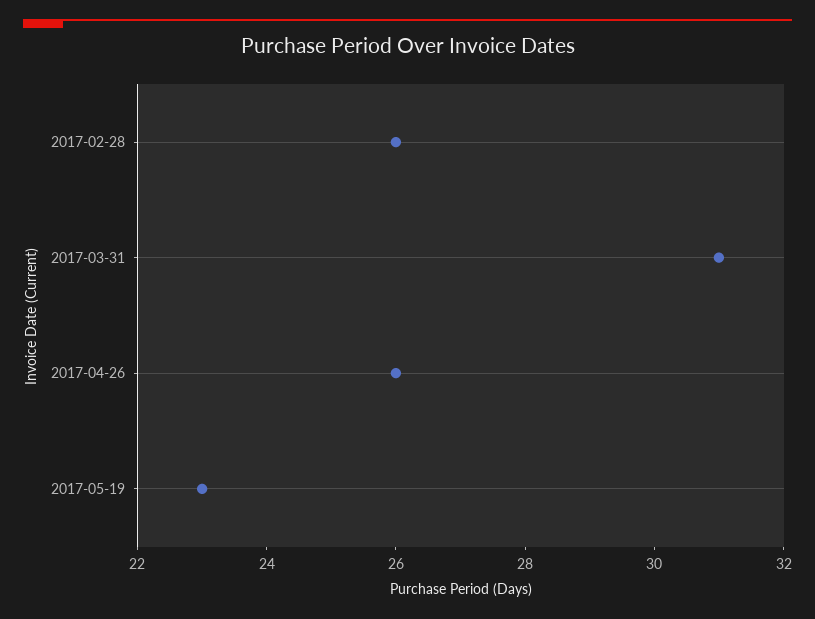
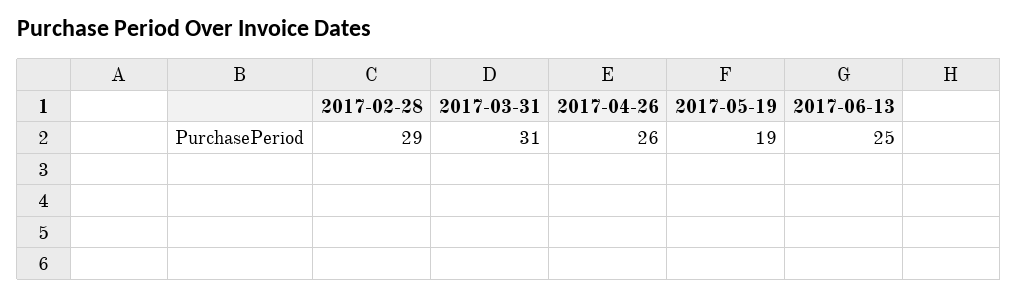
2017-02-28: 26 -> 29
2017-05-19: 23 -> 19
2017-06-13: none -> 25

